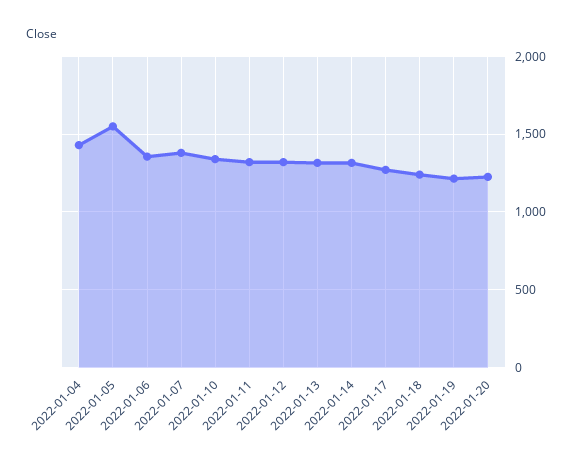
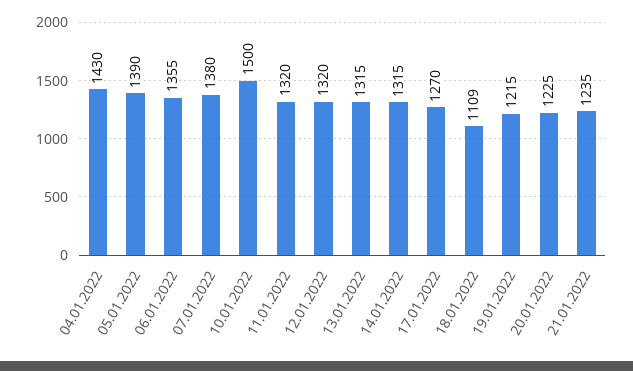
2022-01-05: 1550 -> 1390
2022-01-10: 1350 -> 1500
2022-01-18: 1250 -> 1109
21.01.2022: none -> 1235

